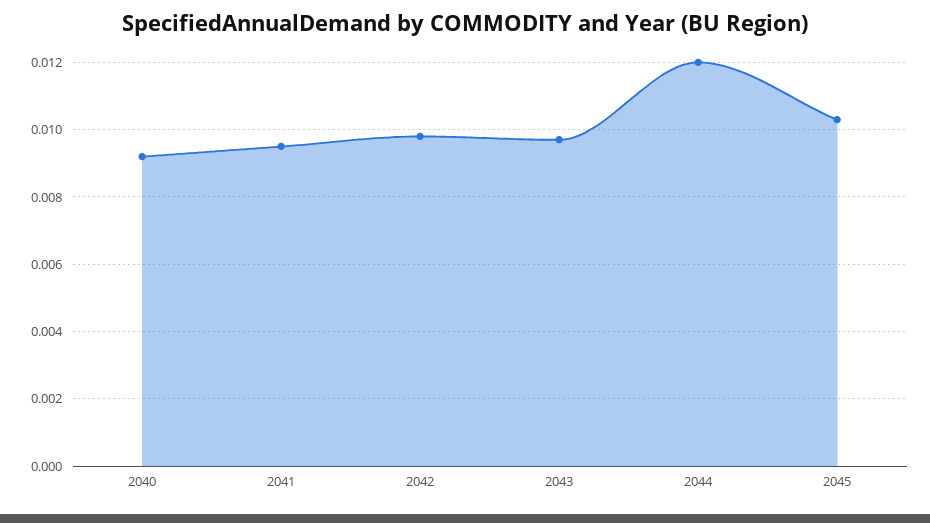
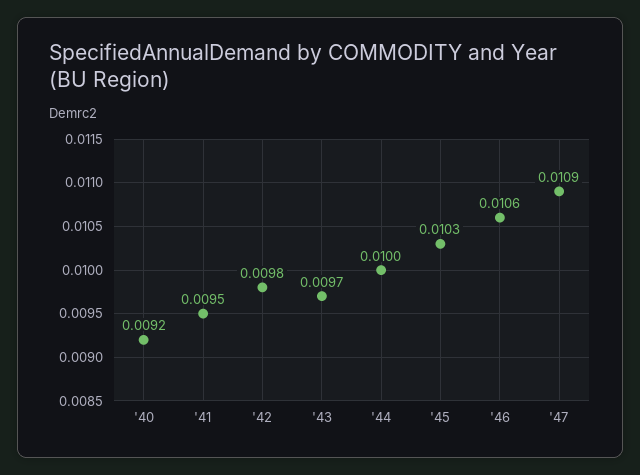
2044: 0.012 -> 0.01
'46: none -> 0.0106
'47: none -> 0.0109

